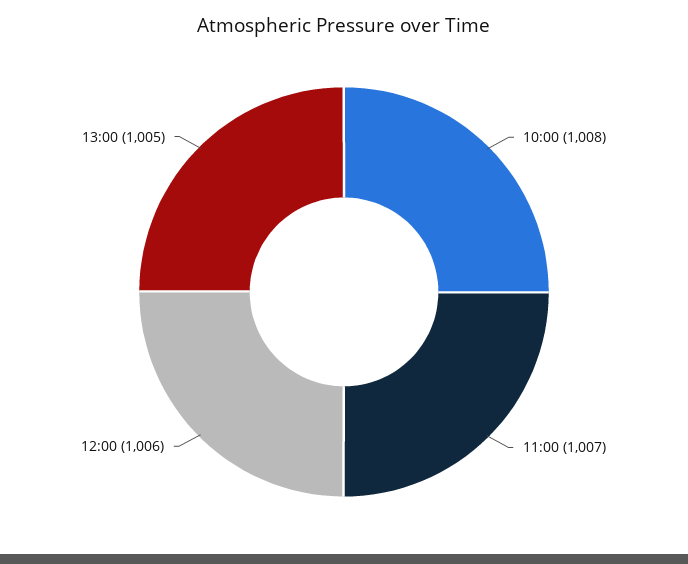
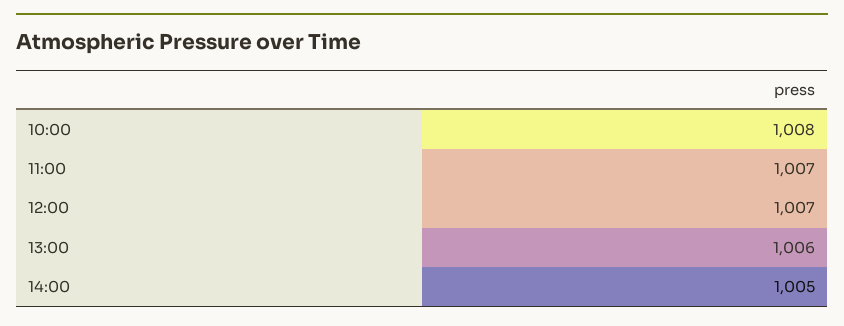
12:00: 1006 -> 1007
13:00: 1005 -> 1006
14:00: none -> 1005

